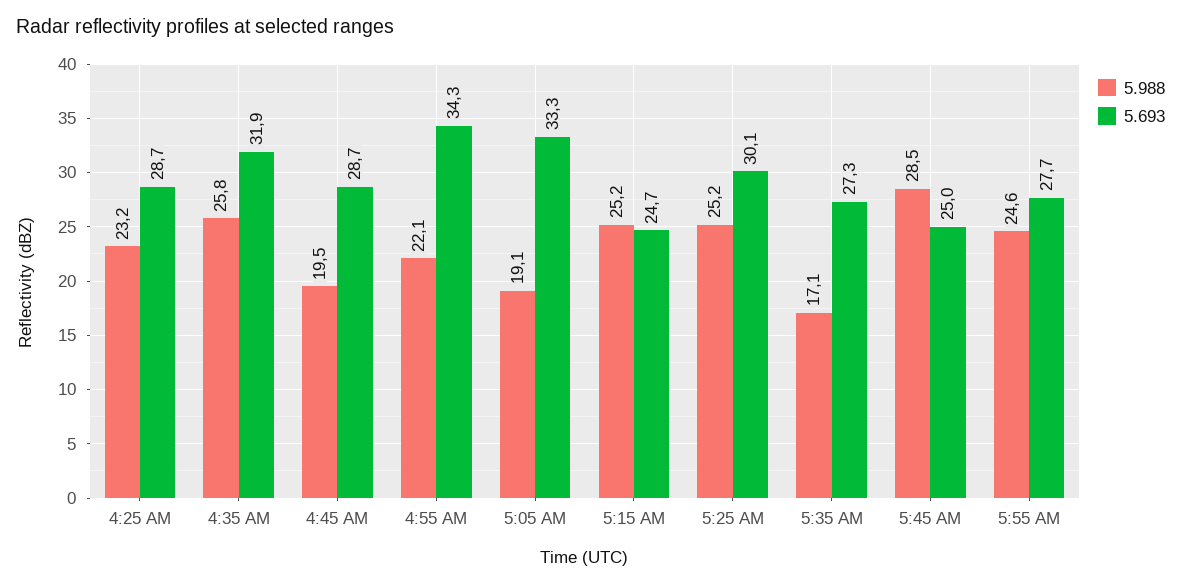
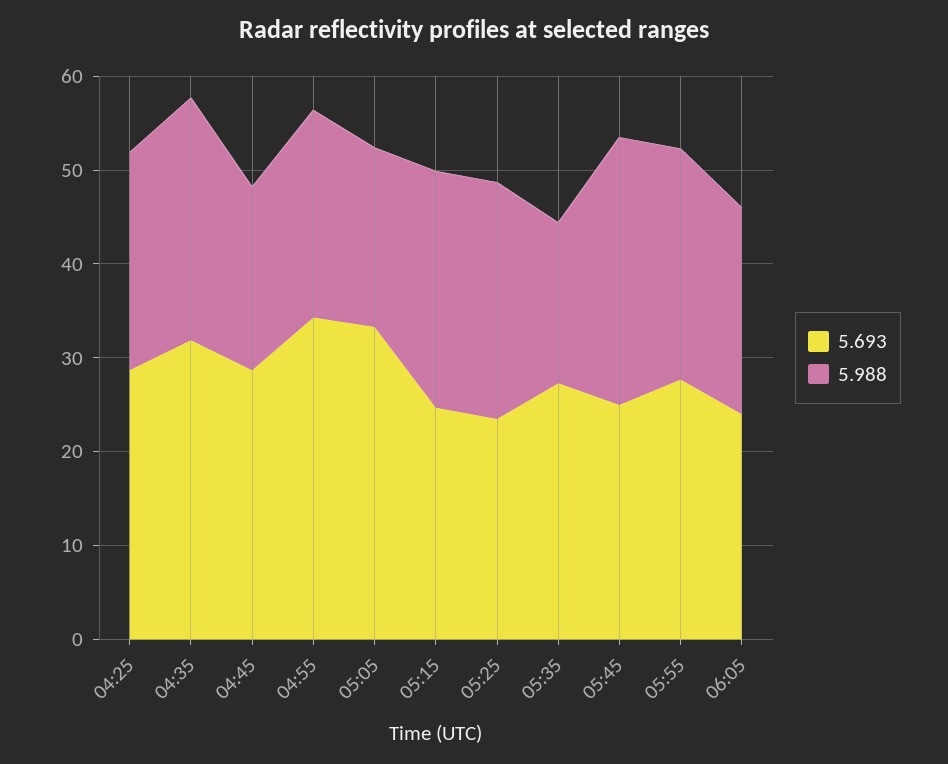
5.693, 5:25 AM: 30.1 -> 24
5.693, 06:05: none -> 24
5.988, 06:05: none -> 22

